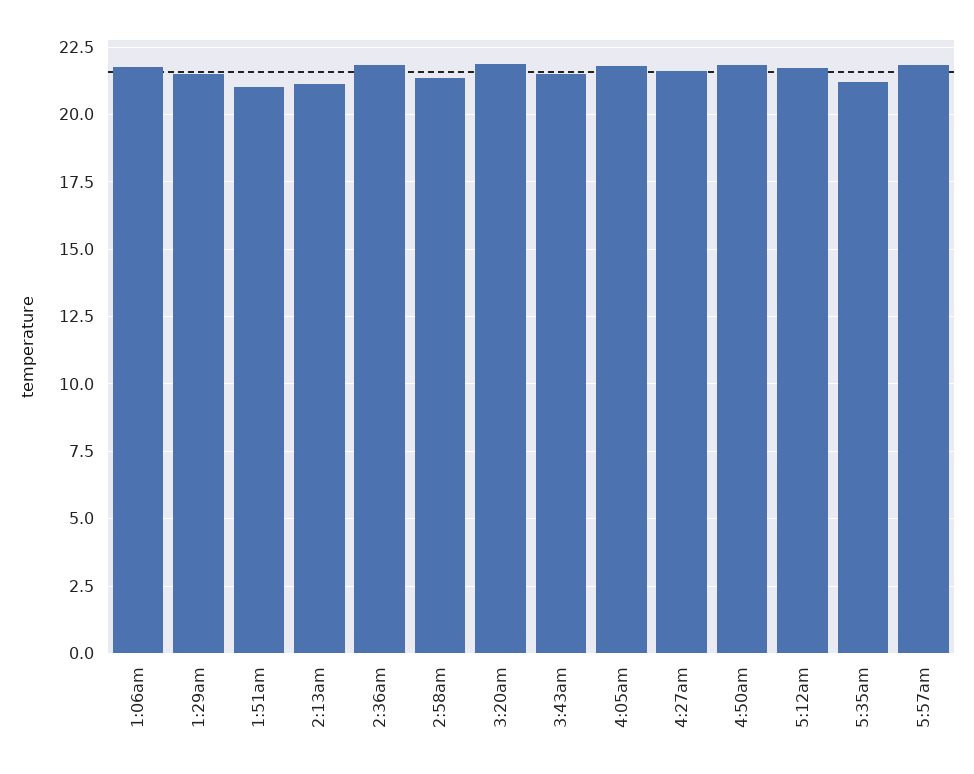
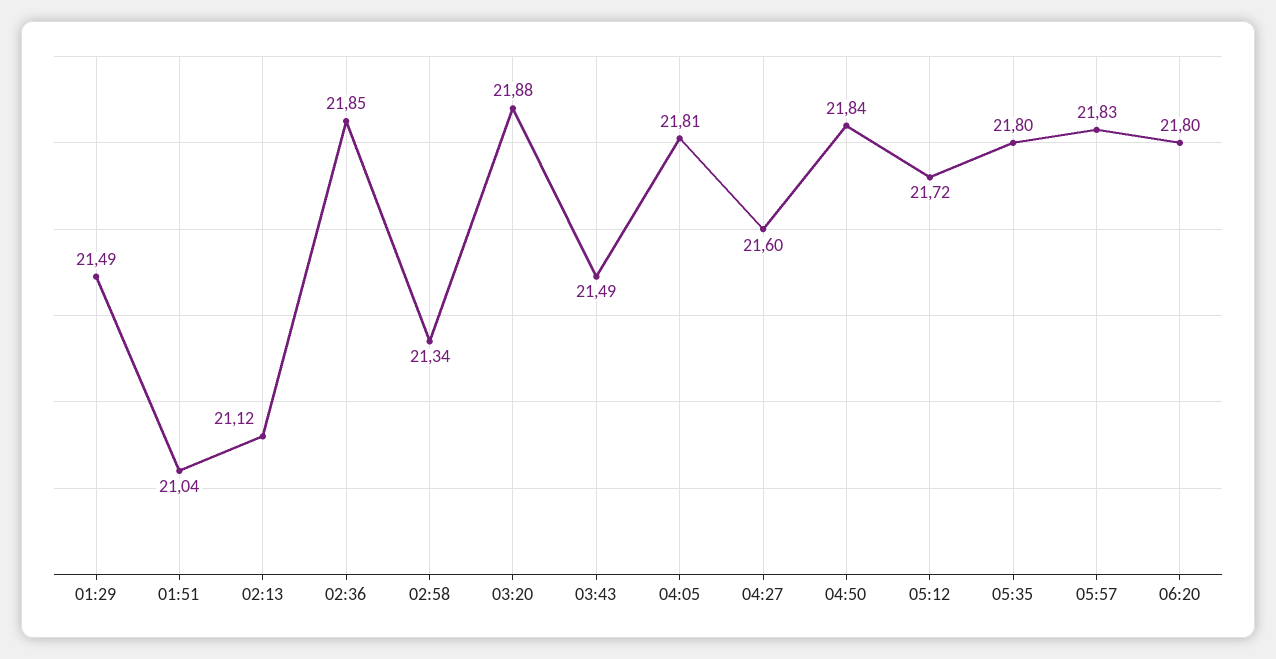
1:06am: 21.75 -> none
5:35am: 21.25 -> 21.8
06:20: none -> 21.8

